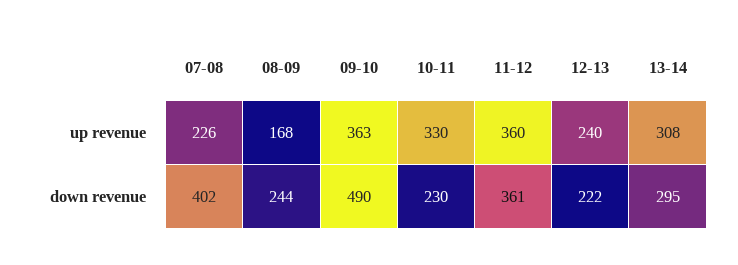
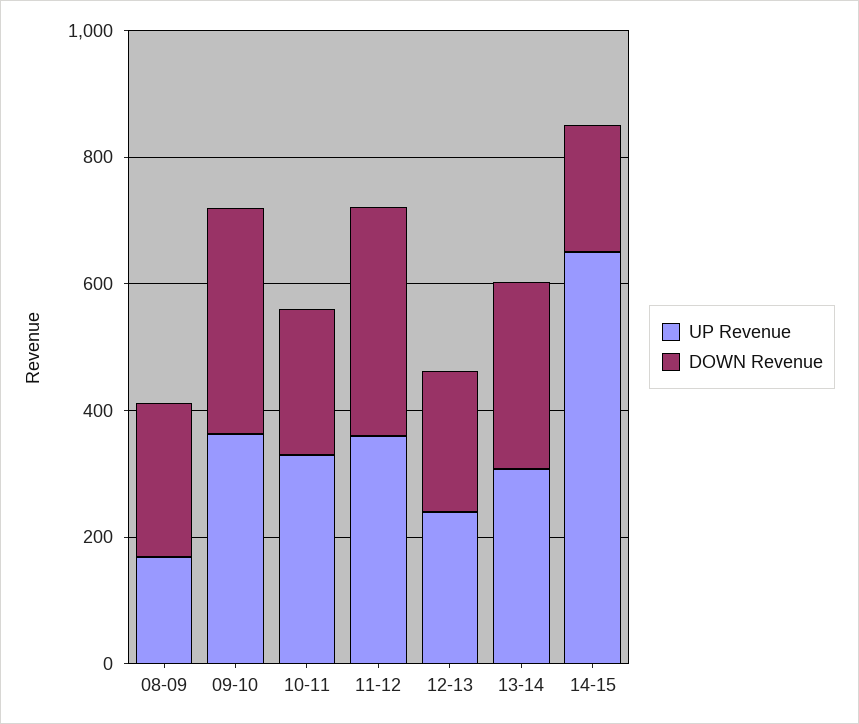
up revenue, 07-08: 226 -> none
down revenue, 07-08: 402 -> none
down revenue, 09-10: 490 -> 350
up revenue, 14-15: none -> 650
down revenue, 14-15: none -> 200

